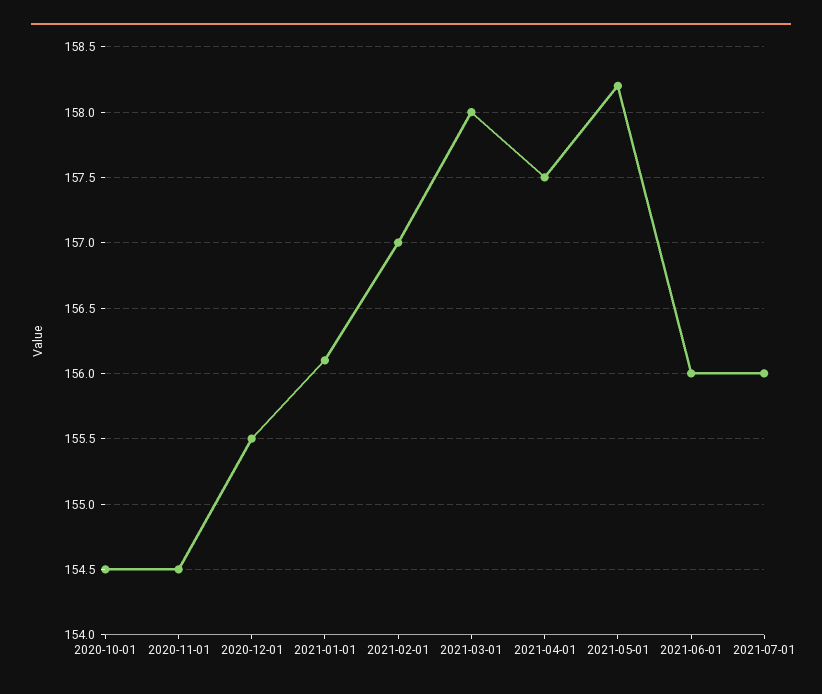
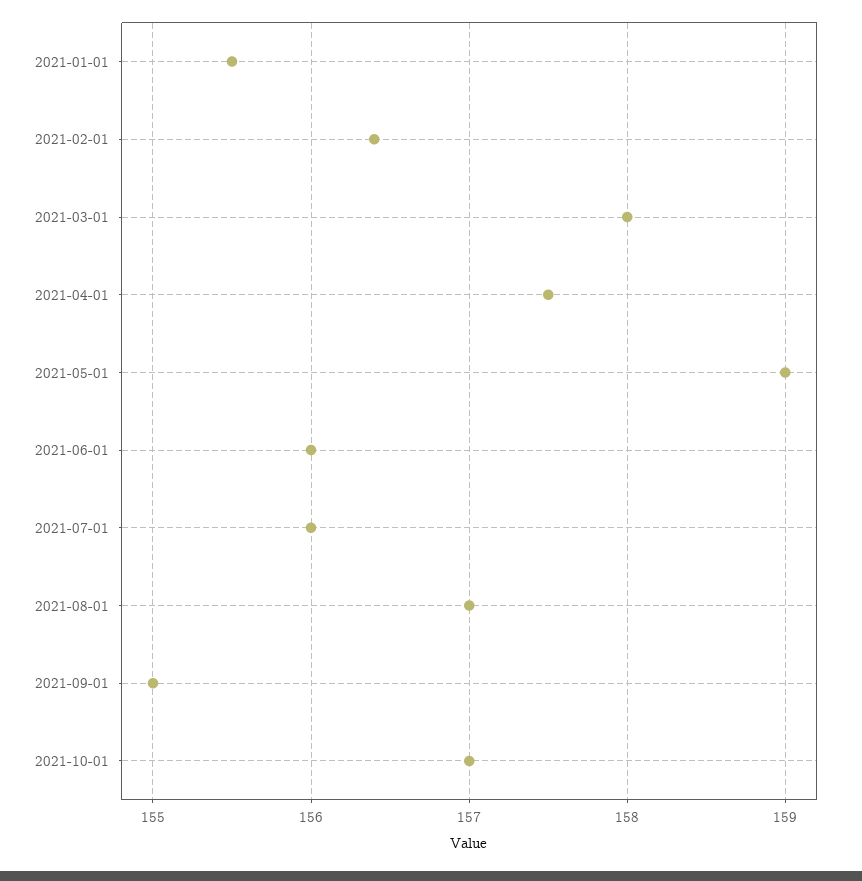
2020-10-01: 154.5 -> none
2020-11-01: 154.5 -> none
2020-12-01: 155.5 -> none
2021-01-01: 156.1 -> 155.5
2021-02-01: 157 -> 156.4
2021-05-01: 158.2 -> 159
2021-08-01: none -> 157
2021-09-01: none -> 155
2021-10-01: none -> 157

